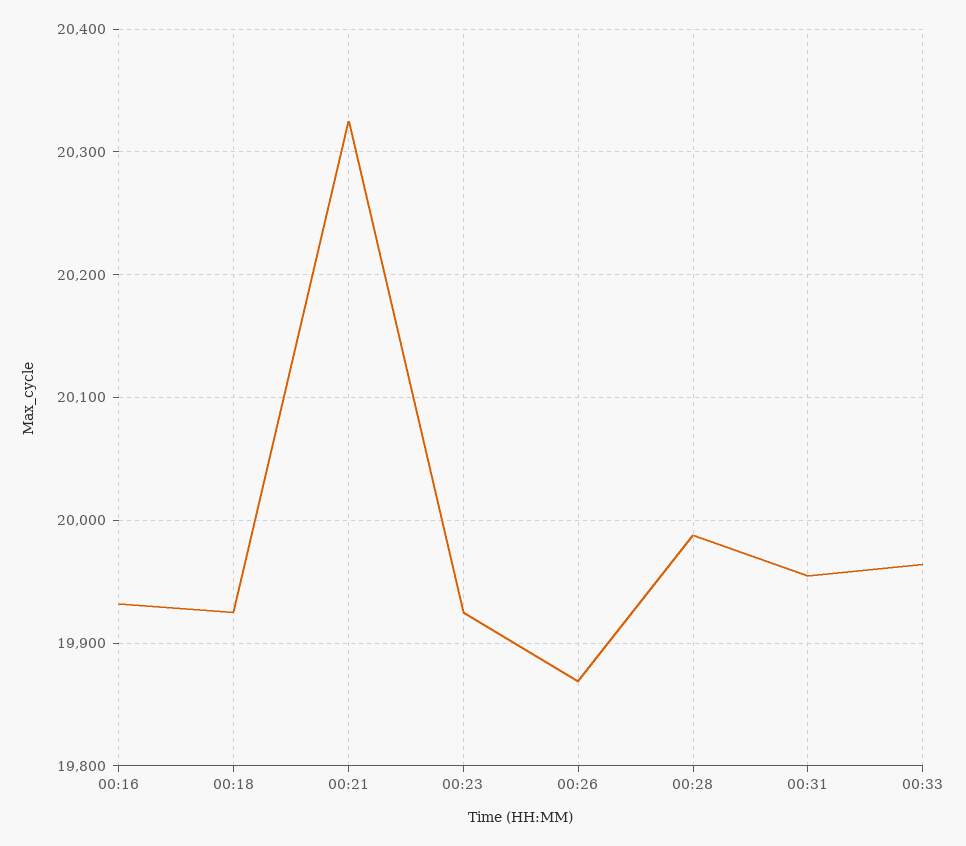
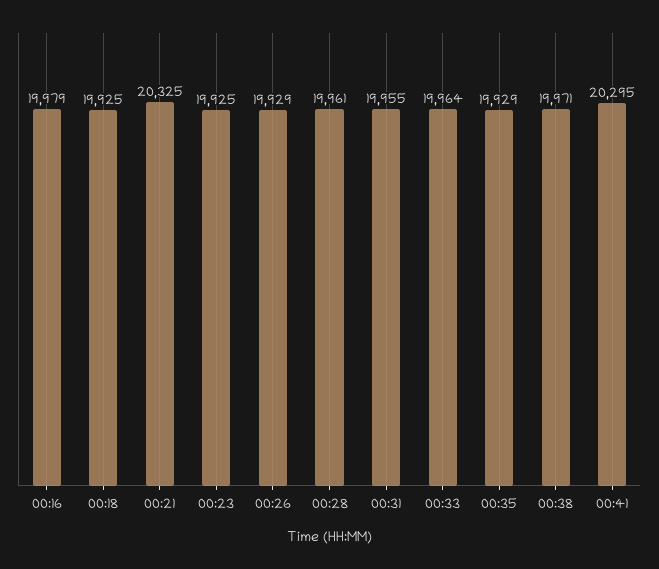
00:16: 19930 -> 19979
00:26: 19870 -> 19929
00:28: 19990 -> 19961
00:35: none -> 19929
00:38: none -> 19971
00:41: none -> 20295

